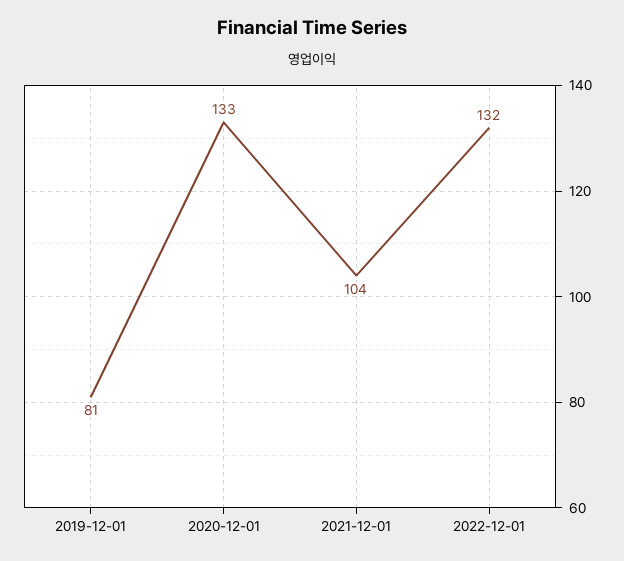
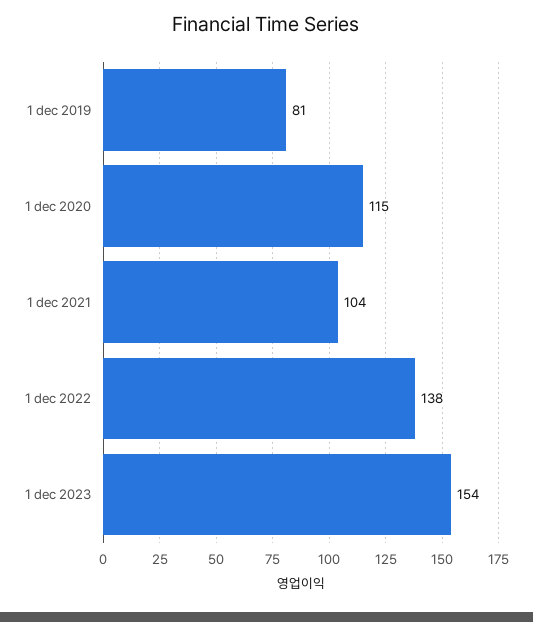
2020-12-01: 133 -> 115
2022-12-01: 132 -> 138
1 dec 2023: none -> 154

